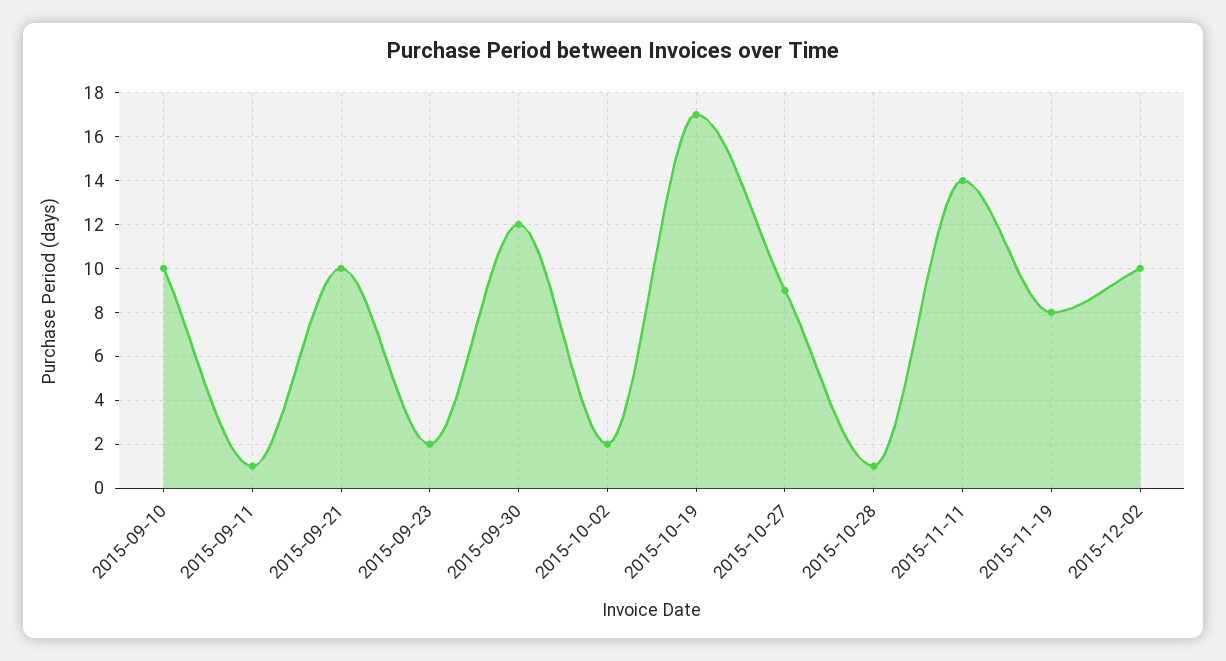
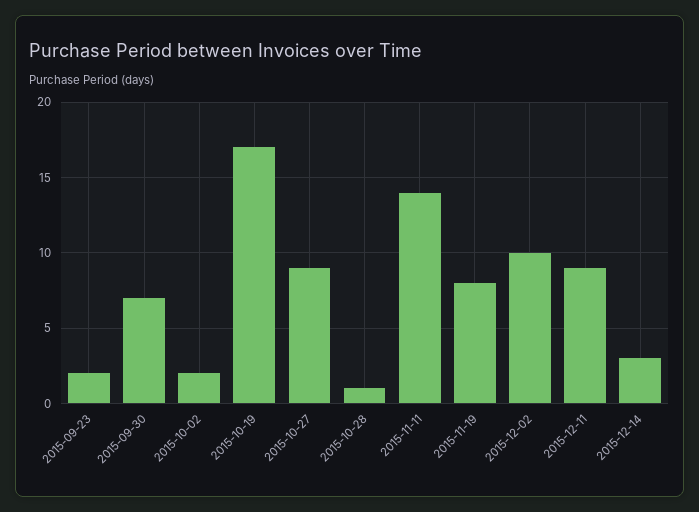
2015-09-10: 10 -> none
2015-09-11: 1 -> none
2015-09-21: 10 -> none
2015-09-30: 12 -> 7
2015-12-11: none -> 9
2015-12-14: none -> 3

